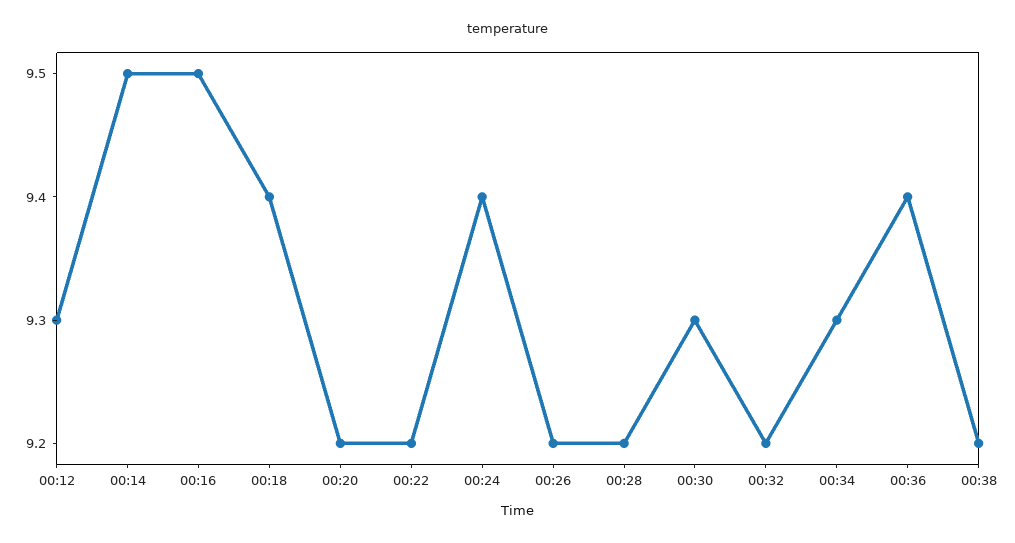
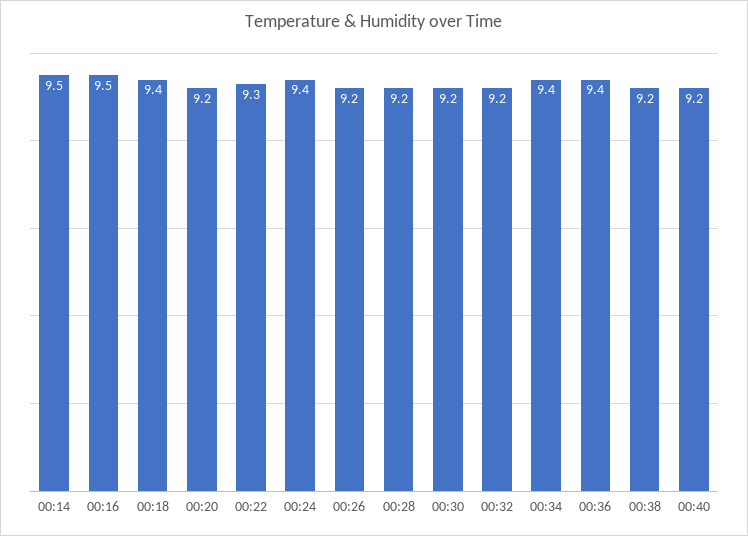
00:12: 9.3 -> none
00:22: 9.2 -> 9.3
00:30: 9.3 -> 9.2
00:34: 9.3 -> 9.4
00:40: none -> 9.2

